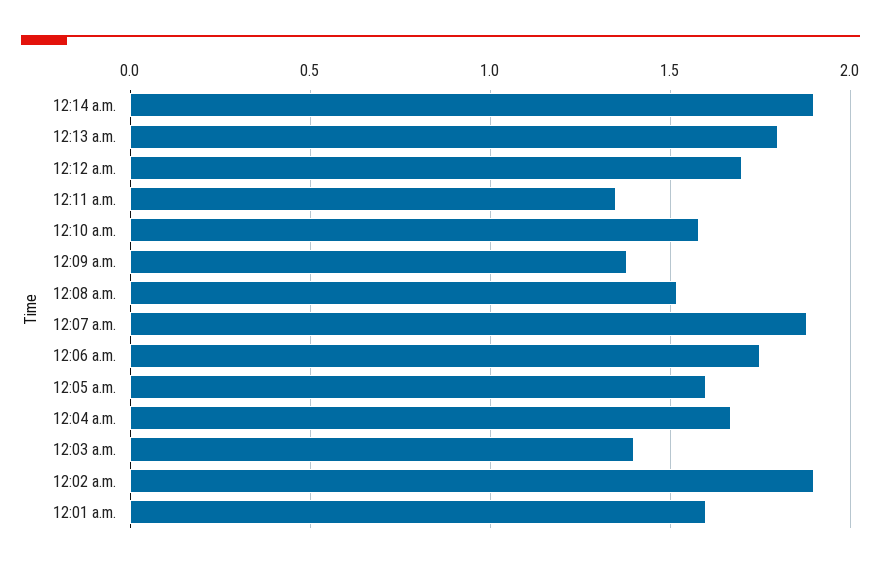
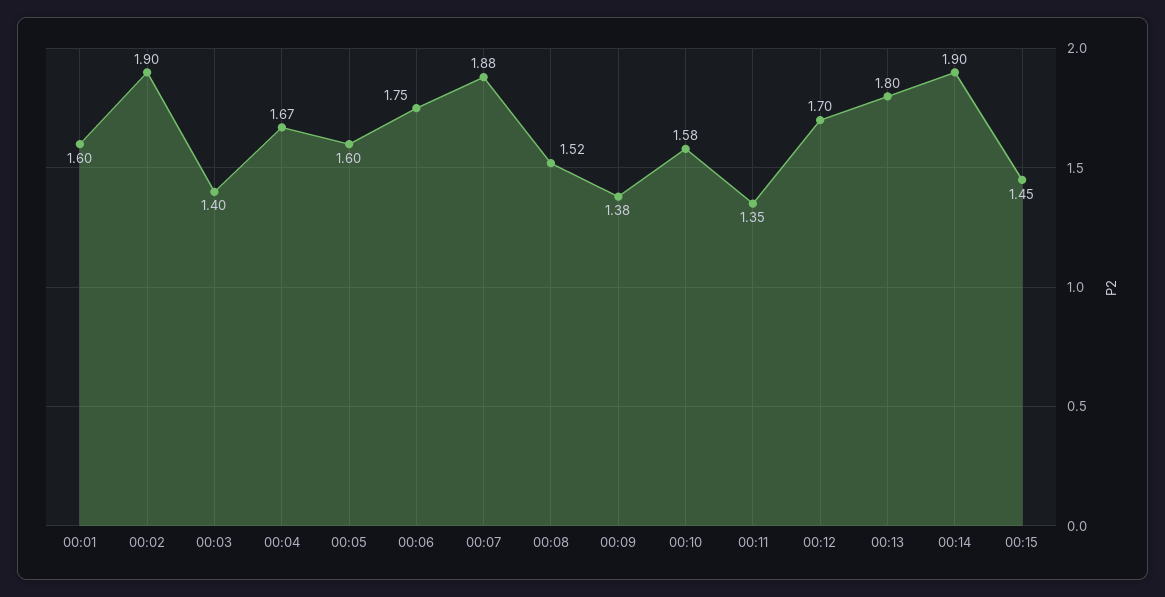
00:15: none -> 1.45

